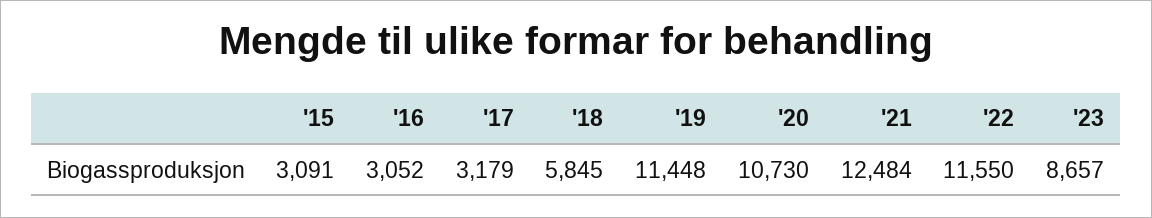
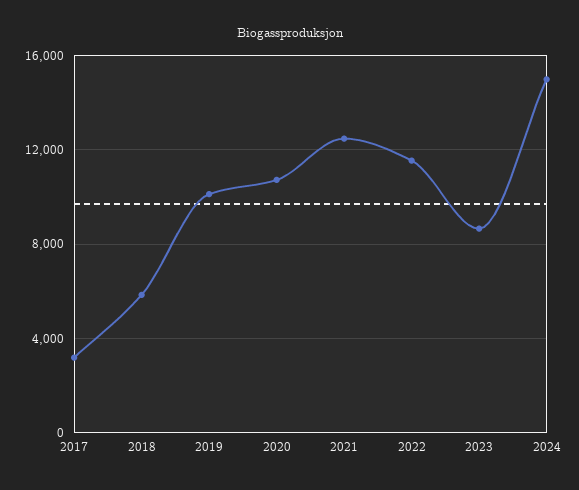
'15: 3091 -> none
'16: 3052 -> none
'19: 11448 -> 10000
2024: none -> 15000

